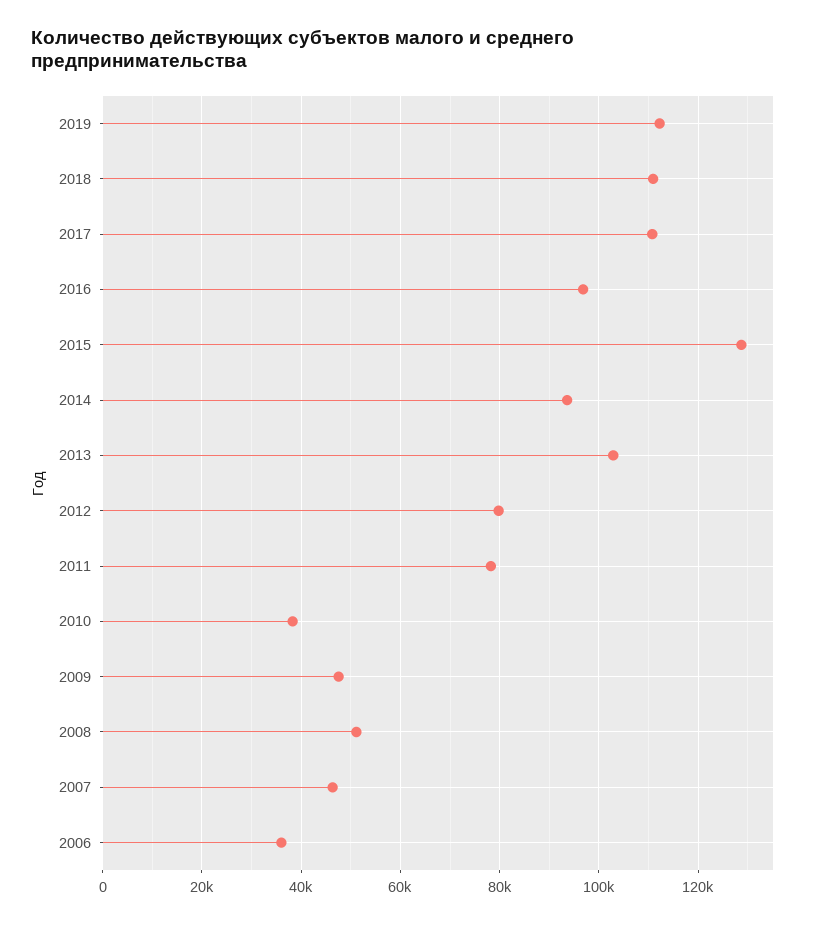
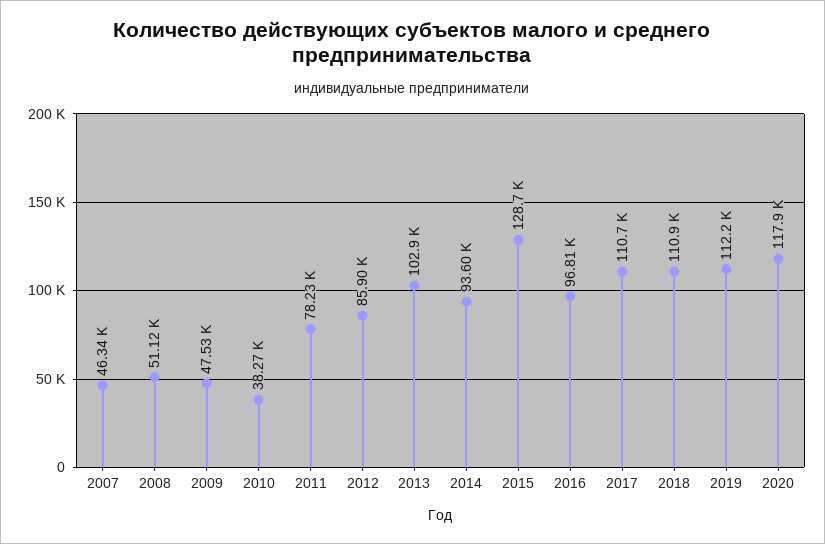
2012: 80000 -> 85900
2006: 36000 -> none
2020: none -> 117900

